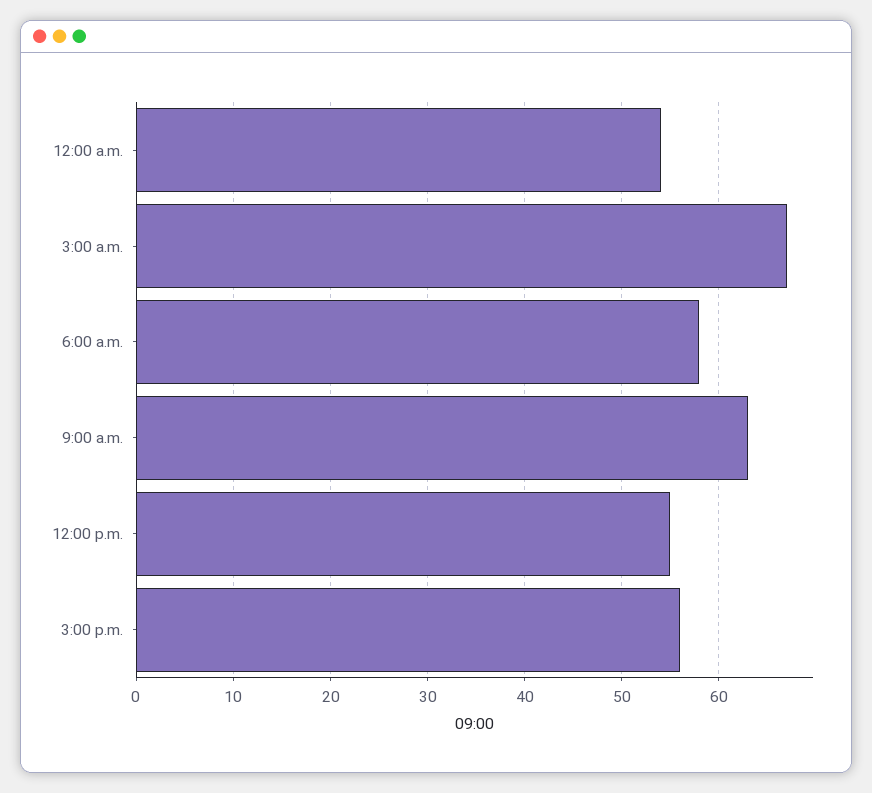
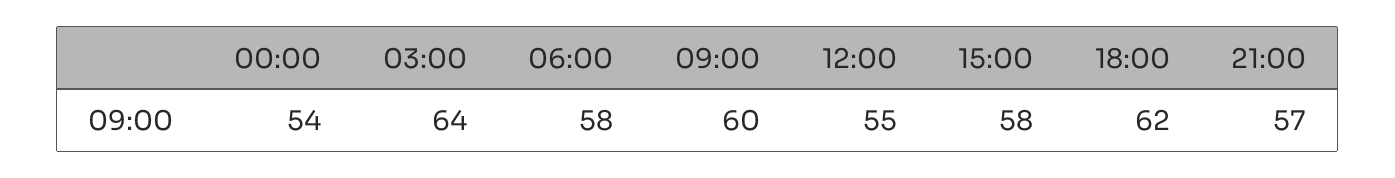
3:00 a.m.: 67 -> 64
9:00 a.m.: 63 -> 60
3:00 p.m.: 56 -> 58
18:00: none -> 62
21:00: none -> 57

